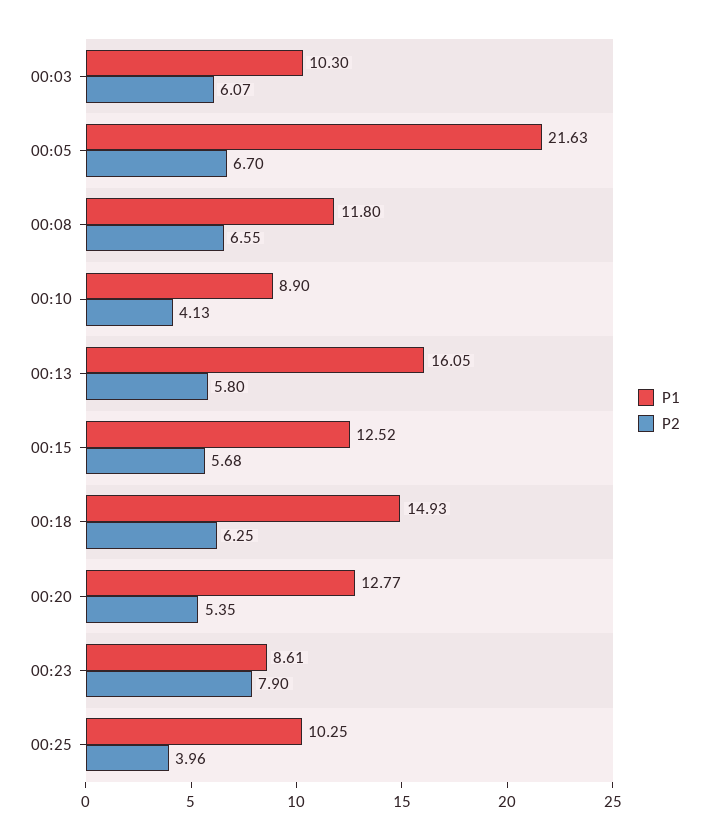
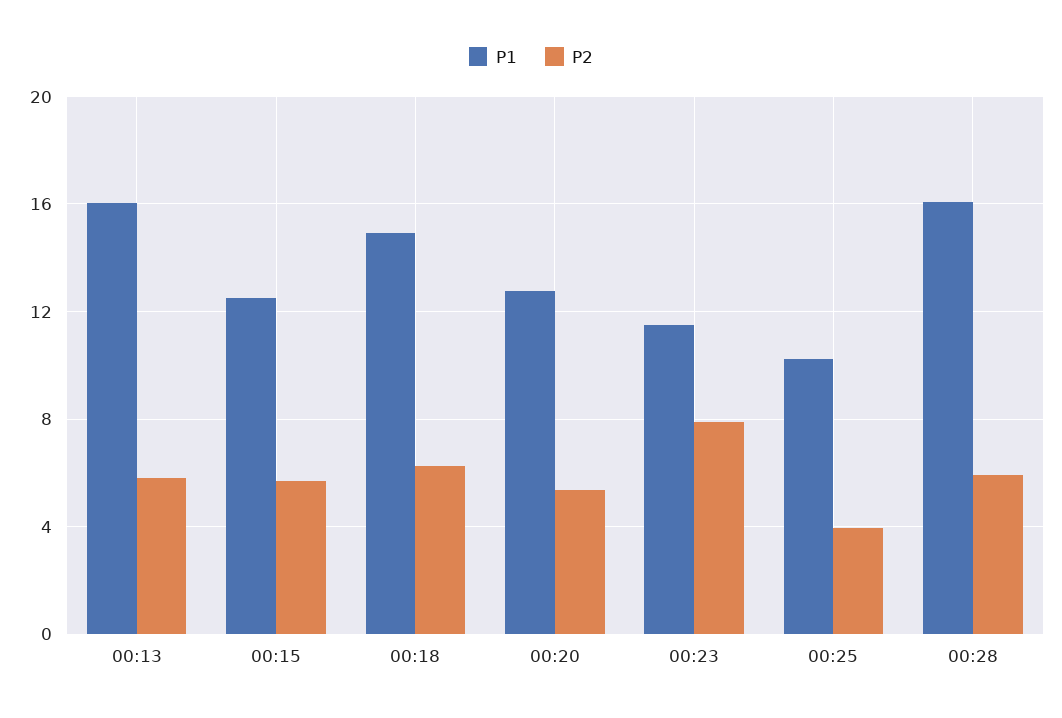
P1, 00:03: 10.3 -> none
P2, 00:03: 6.07 -> none
P1, 00:05: 21.63 -> none
P2, 00:05: 6.7 -> none
P1, 00:08: 11.8 -> none
P2, 00:08: 6.55 -> none
P1, 00:10: 8.9 -> none
P2, 00:10: 4.13 -> none
P1, 00:23: 8.61 -> 11.5
P1, 00:28: none -> 16
P2, 00:28: none -> 6

